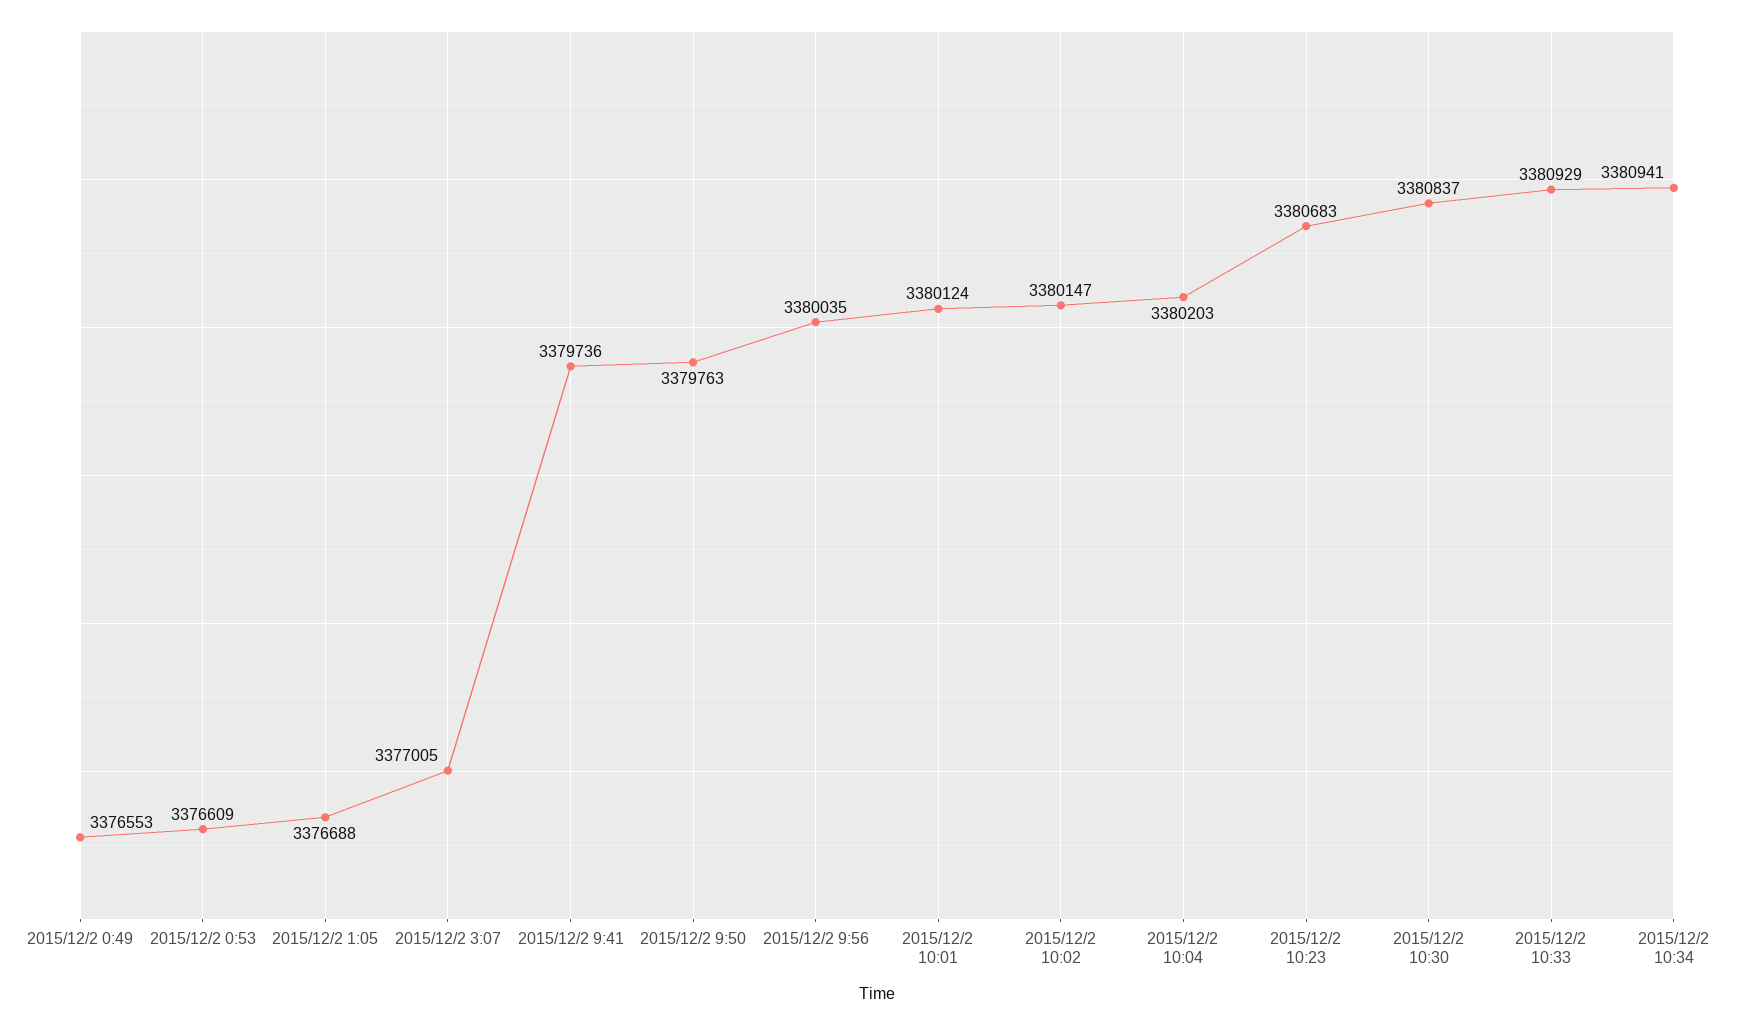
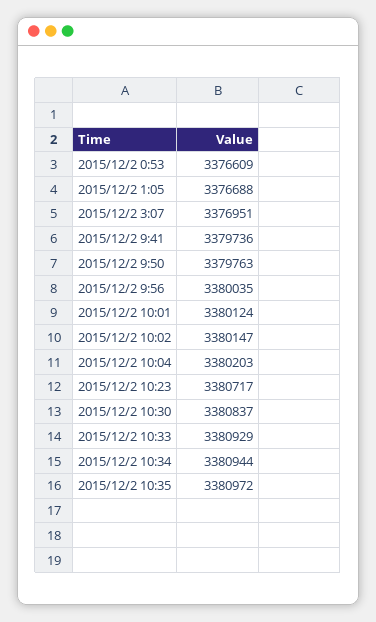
2015/12/2 0:49: 3376553 -> none
2015/12/2 3:07: 3377005 -> 3376951
2015/12/2 10:23: 3380683 -> 3380717
2015/12/2 10:34: 3380941 -> 3380944
2015/12/2 10:35: none -> 3380972

